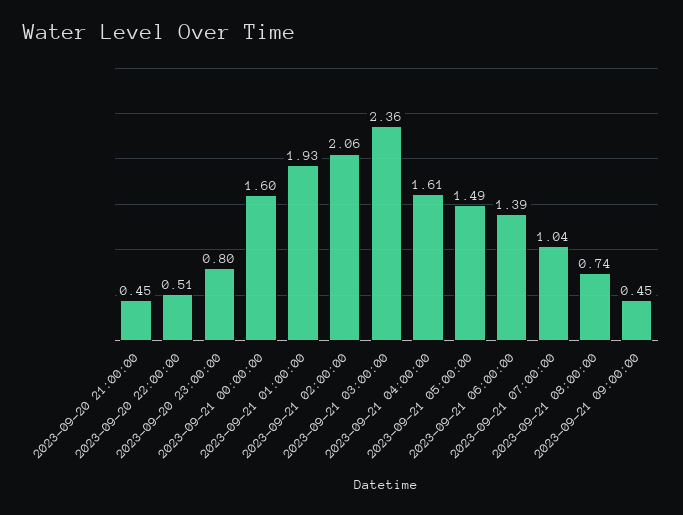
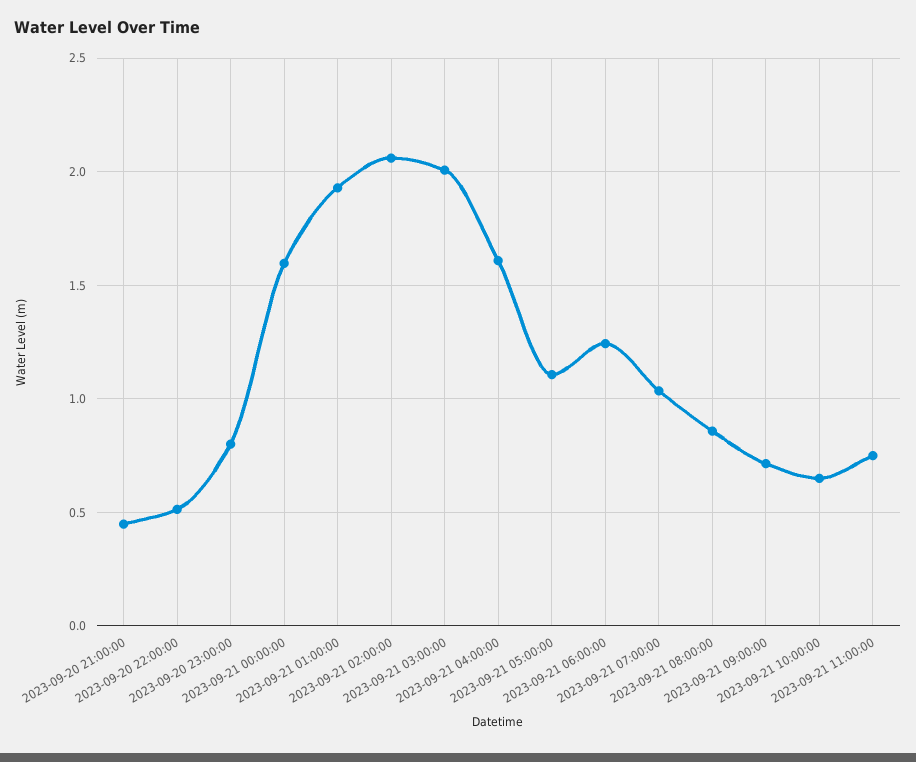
2023-09-21 03:00:00: 2.36 -> 2
2023-09-21 05:00:00: 1.49 -> 1.1
2023-09-21 06:00:00: 1.39 -> 1.25
2023-09-21 08:00:00: 0.74 -> 0.85
2023-09-21 09:00:00: 0.45 -> 0.7
2023-09-21 10:00:00: none -> 0.65
2023-09-21 11:00:00: none -> 0.75

